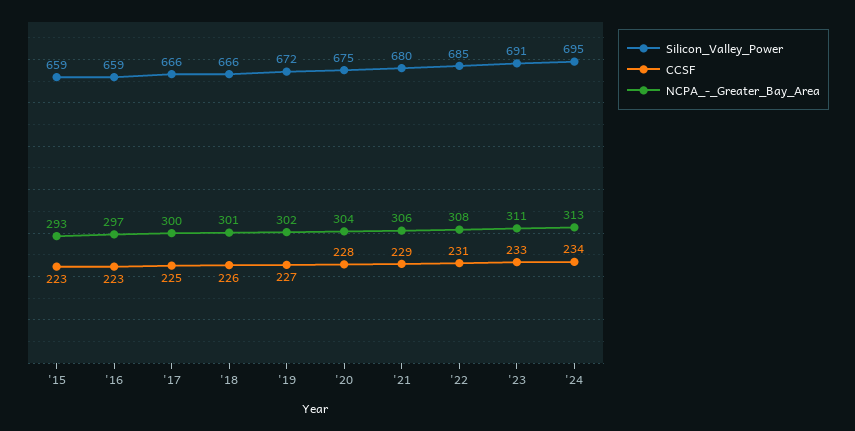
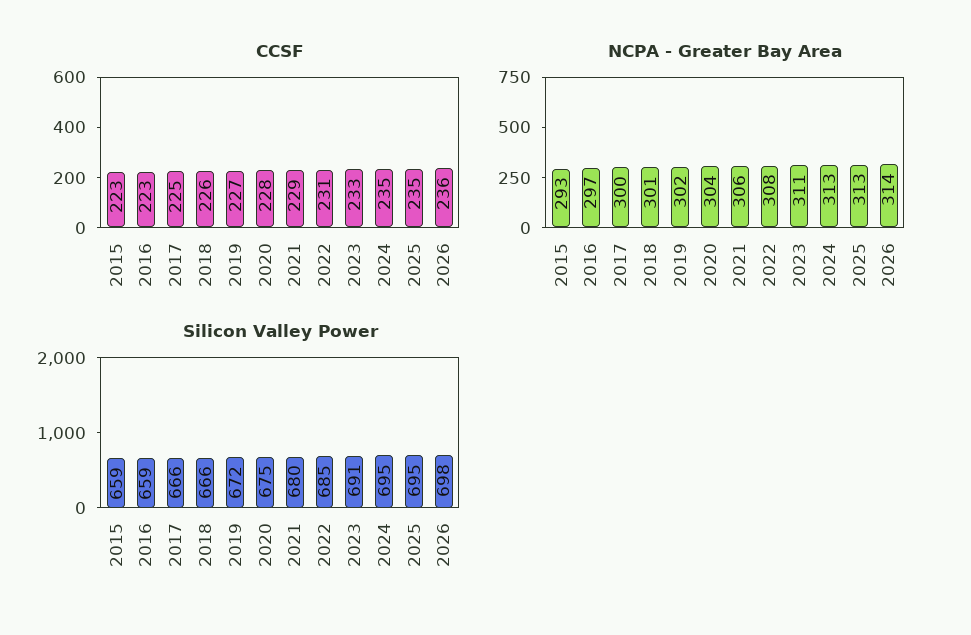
CCSF, '24: 234 -> 235
CCSF, 2025: none -> 235
CCSF, 2026: none -> 236
NCPA_-_Greater_Bay_Area, 2025: none -> 313
NCPA_-_Greater_Bay_Area, 2026: none -> 314
Silicon_Valley_Power, 2025: none -> 695
Silicon_Valley_Power, 2026: none -> 698

